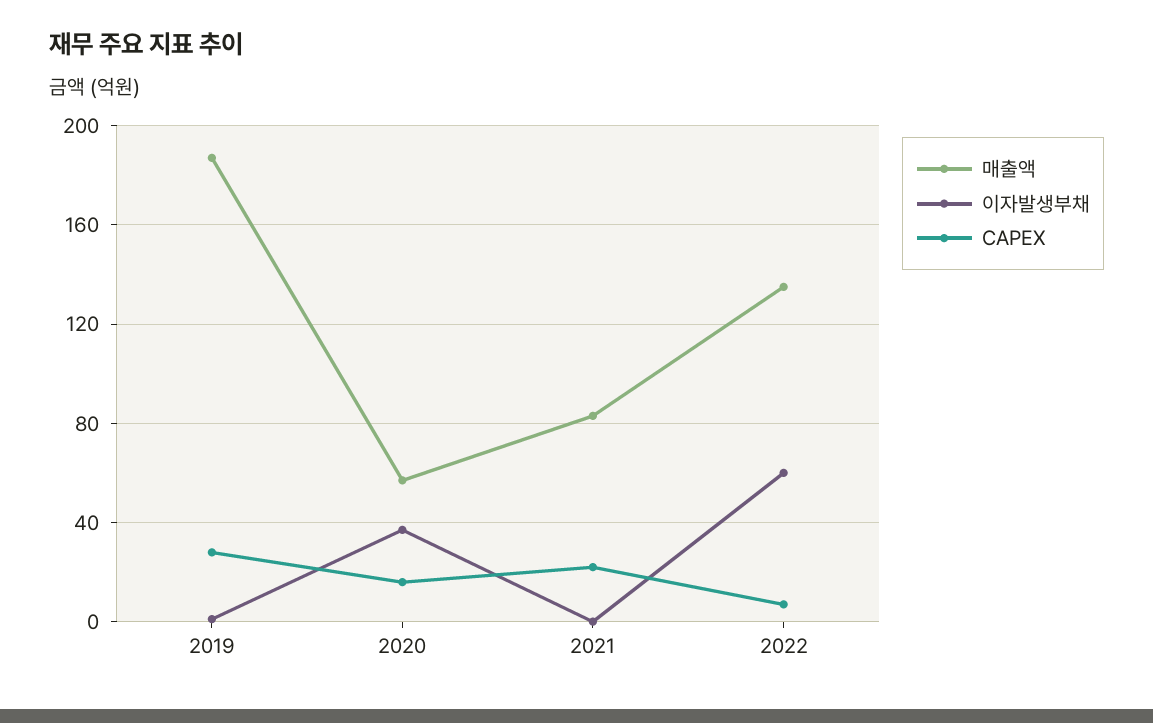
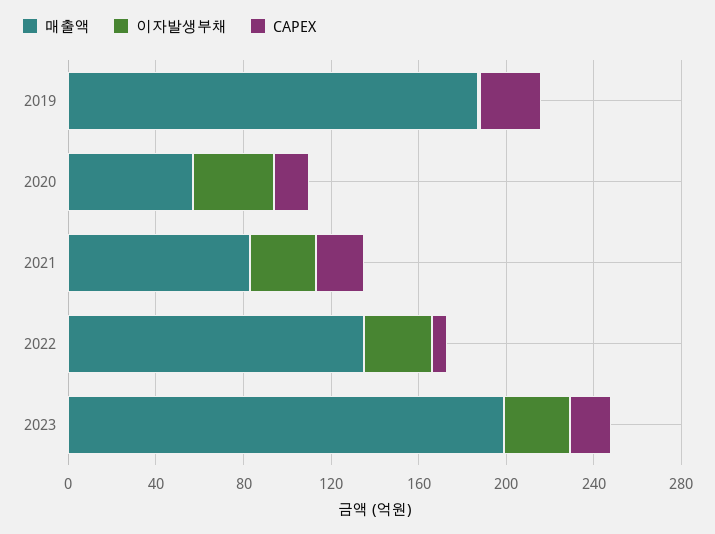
이자발생부채, 2021: 0 -> 30
이자발생부채, 2022: 60 -> 30
매출액, 2023: none -> 200
이자발생부채, 2023: none -> 30
CAPEX, 2023: none -> 20

